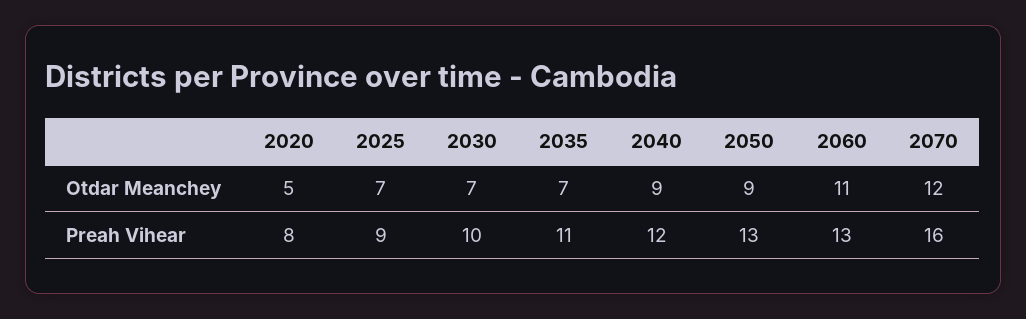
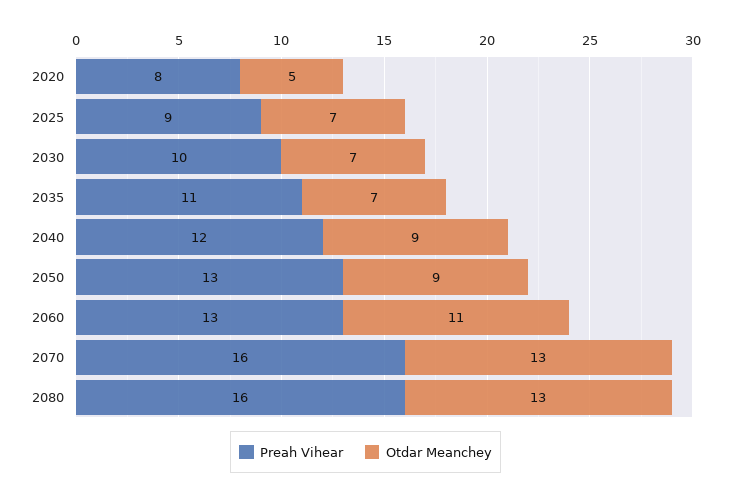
Otdar Meanchey, 2070: 12 -> 13
Preah Vihear, 2080: none -> 16
Otdar Meanchey, 2080: none -> 13

